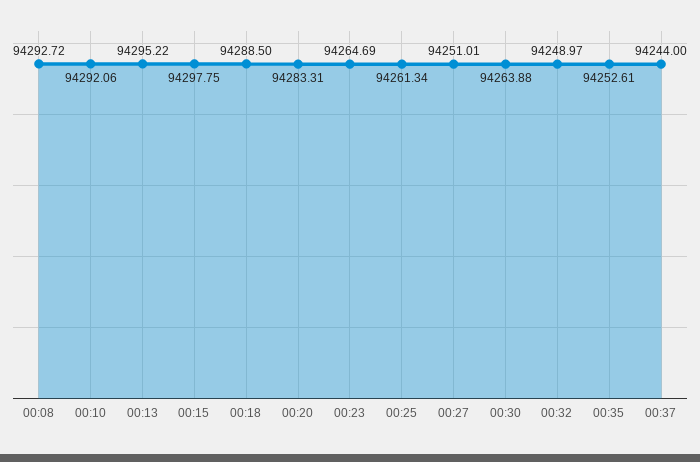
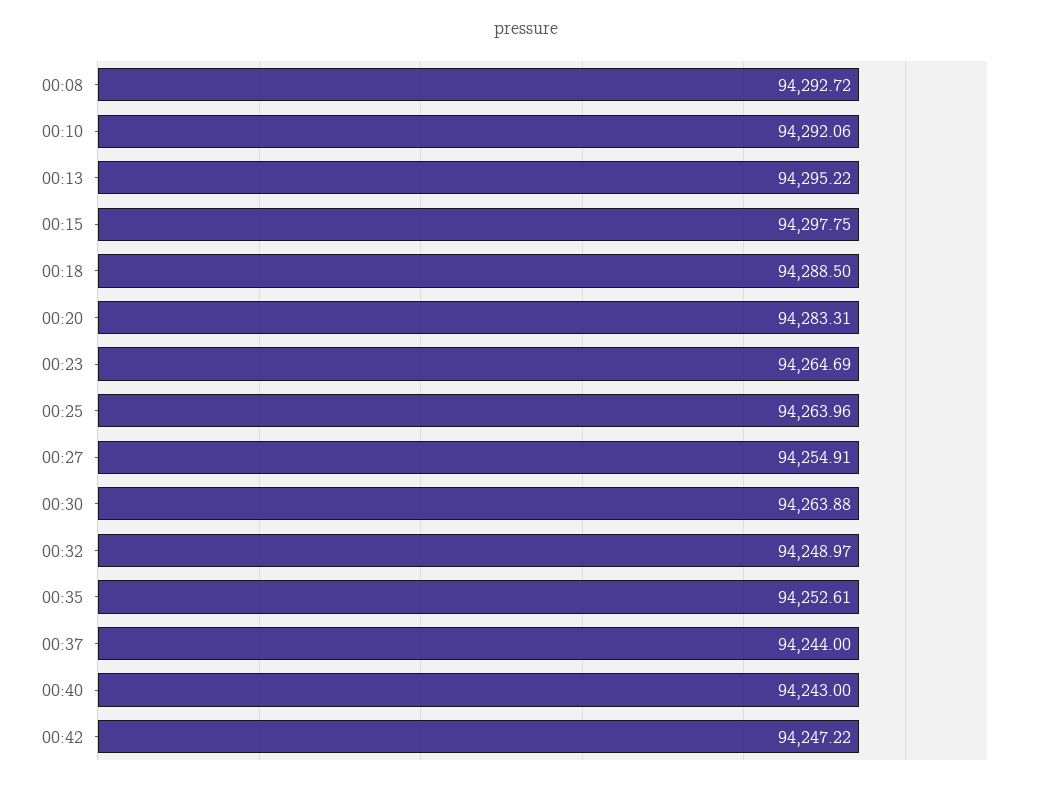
00:25: 94261.34 -> 94263.96
00:27: 94251.01 -> 94254.91
00:40: none -> 94243
00:42: none -> 94247.22

